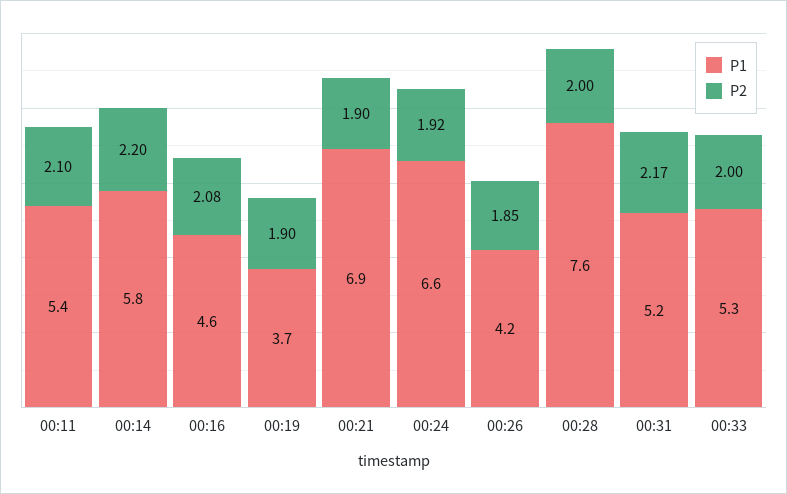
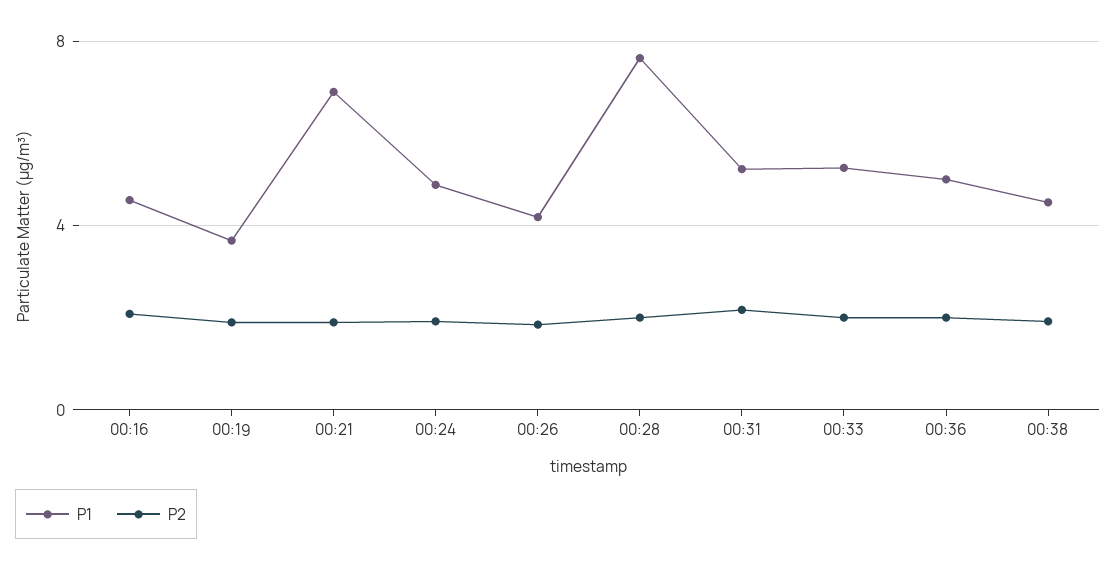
P1, 00:11: 5.4 -> none
P2, 00:11: 2.1 -> none
P1, 00:14: 5.8 -> none
P2, 00:14: 2.2 -> none
P1, 00:24: 6.6 -> 5
P1, 00:36: none -> 5
P2, 00:36: none -> 2
P1, 00:38: none -> 4.5
P2, 00:38: none -> 2

